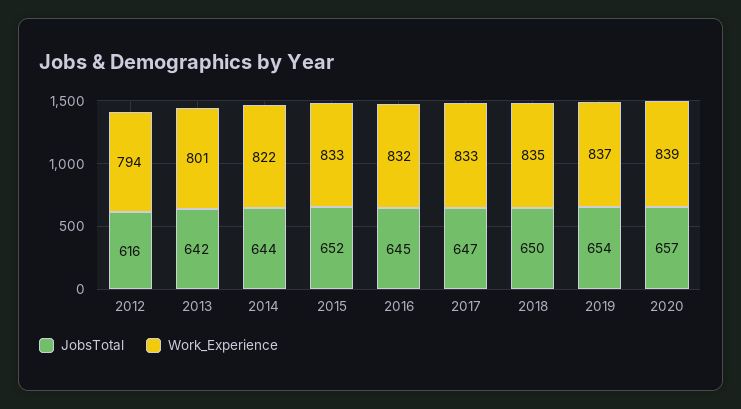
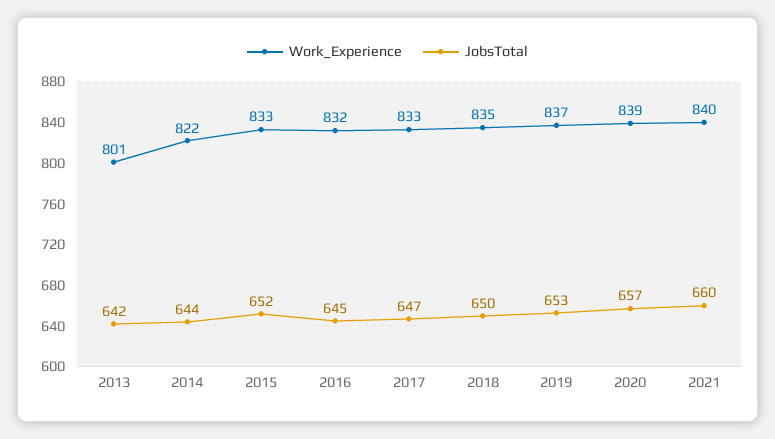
JobsTotal, 2012: 616 -> none
Work_Experience, 2012: 794 -> none
JobsTotal, 2019: 654 -> 653
Work_Experience, 2021: none -> 840
JobsTotal, 2021: none -> 660

